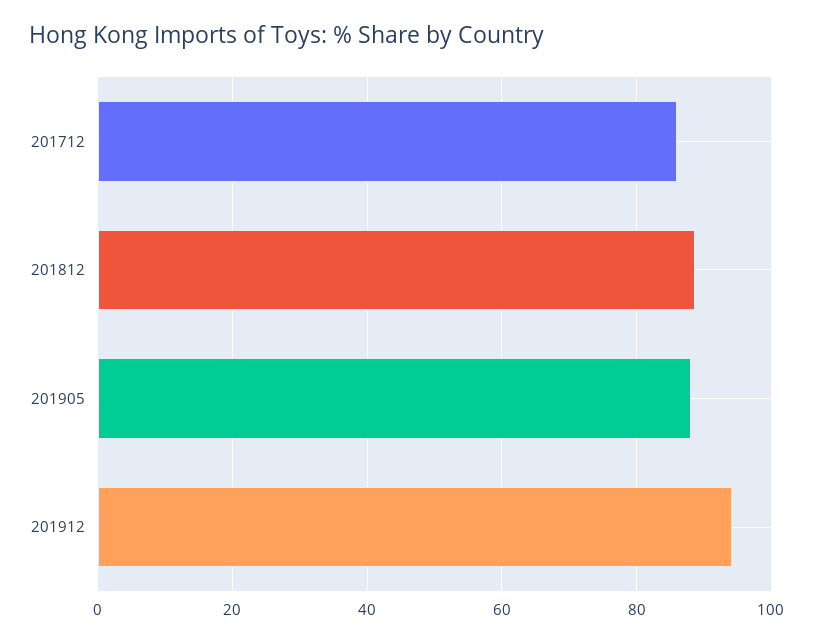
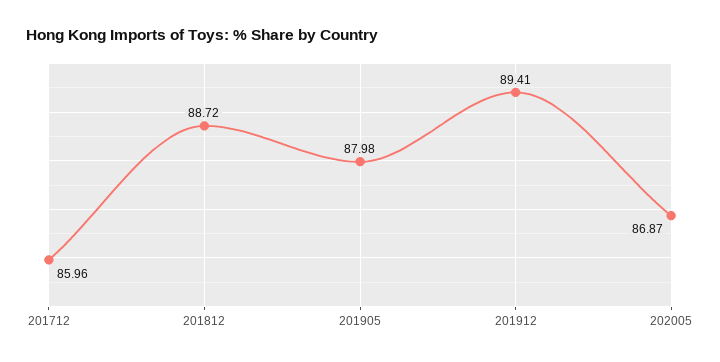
201912: 94 -> 89.41
202005: none -> 86.87

